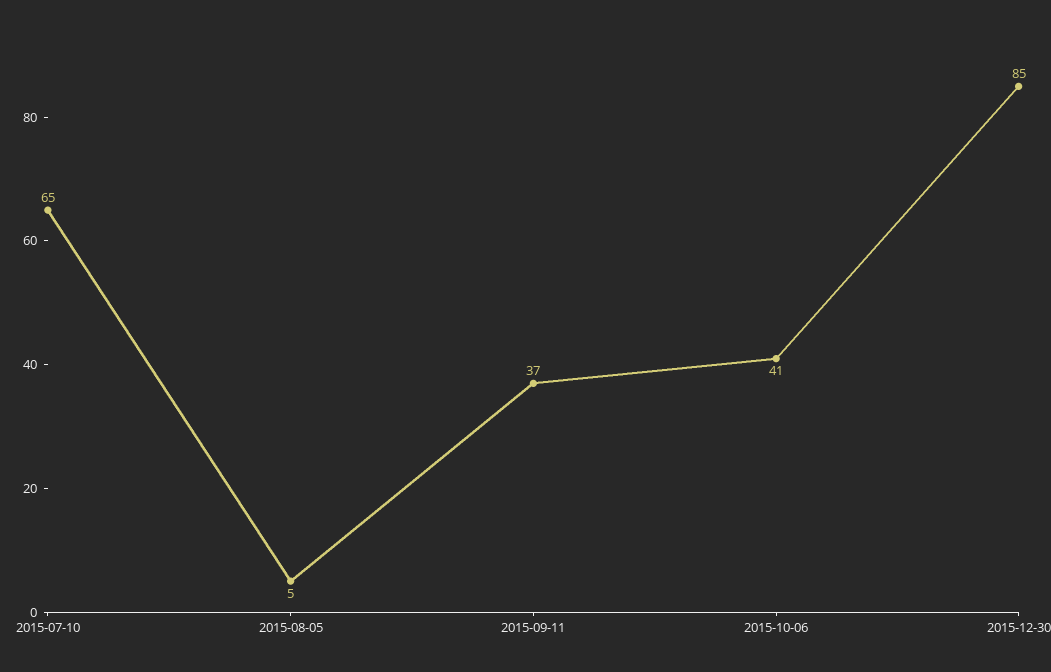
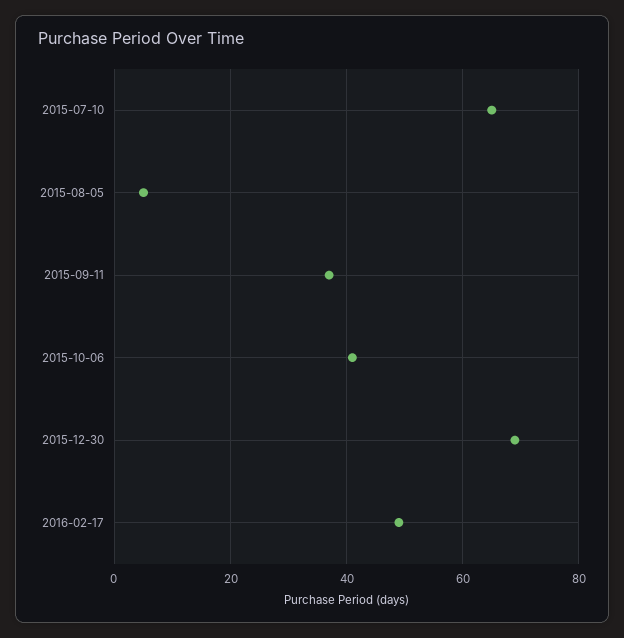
2015-12-30: 85 -> 70
2016-02-17: none -> 50

